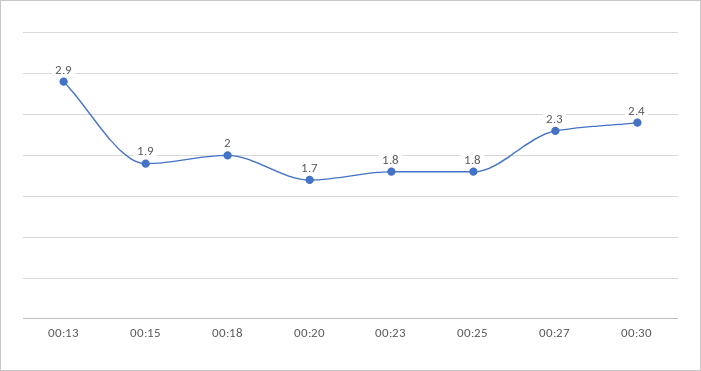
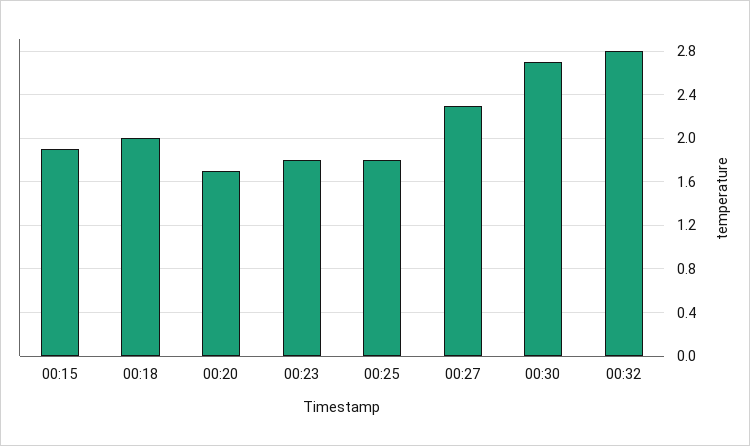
00:13: 2.9 -> none
00:30: 2.4 -> 2.7
00:32: none -> 2.8

